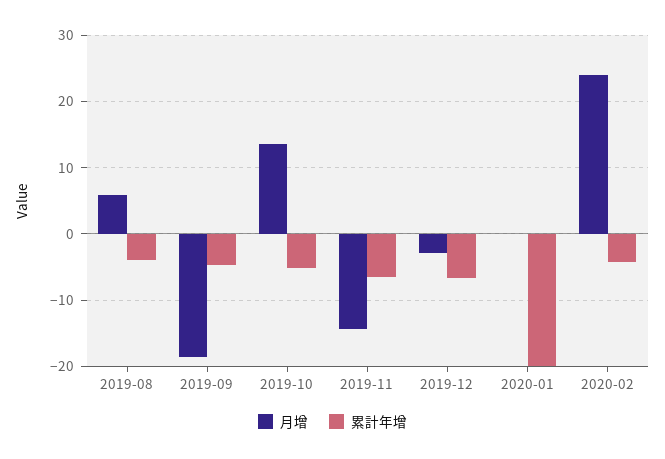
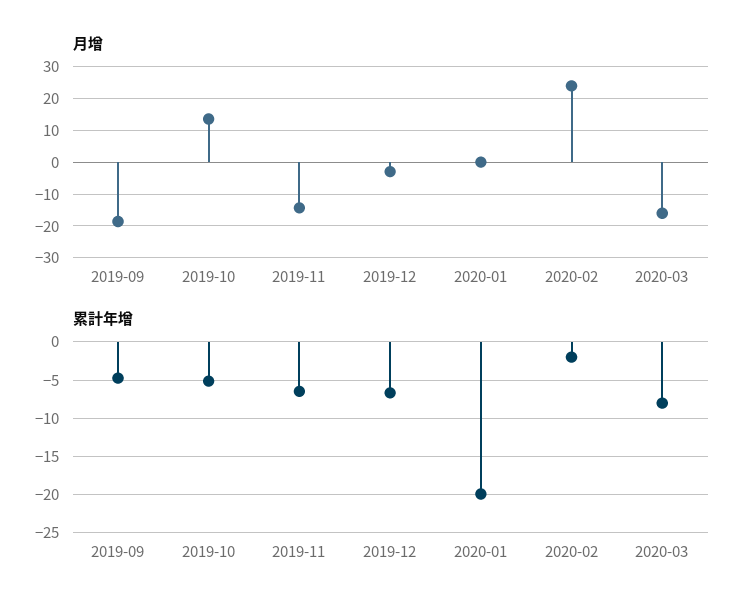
月增, 2019-08: 6 -> none
累計年增, 2019-08: -4 -> none
累計年增, 2020-02: -4 -> -2
月增, 2020-03: none -> -16
累計年增, 2020-03: none -> -8

